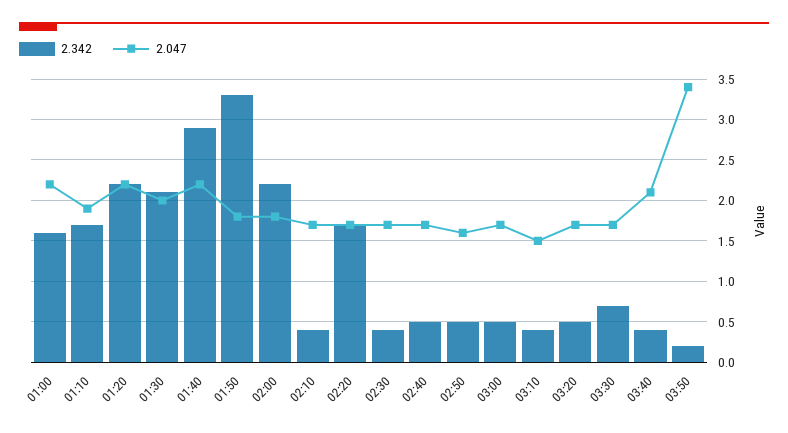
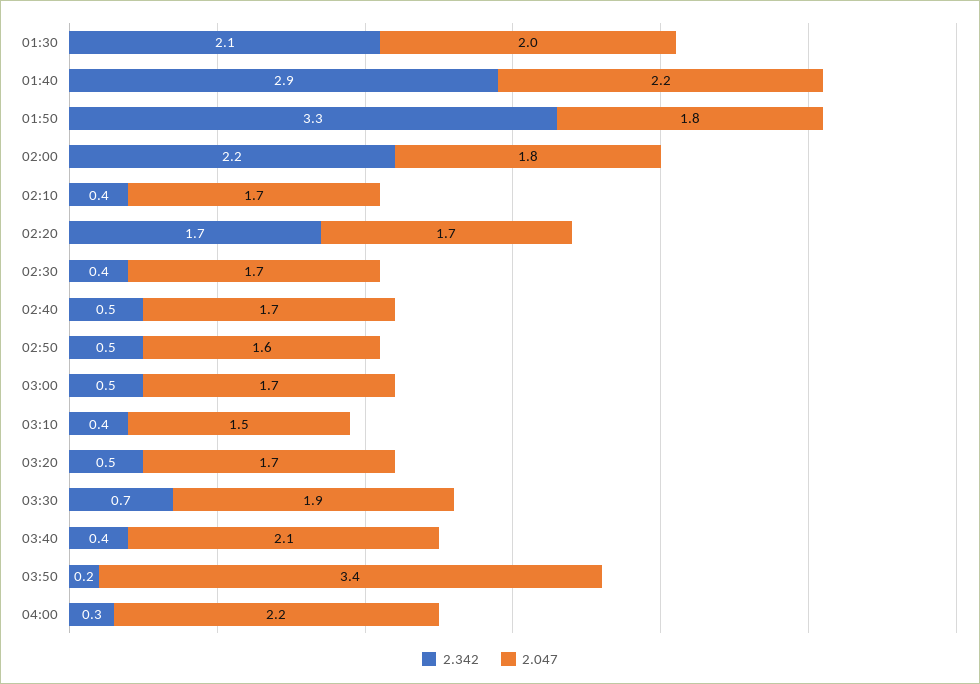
2.342, 01:00: 1.6 -> none
2.047, 01:00: 2.2 -> none
2.342, 01:10: 1.7 -> none
2.047, 01:10: 1.9 -> none
2.342, 01:20: 2.2 -> none
2.047, 01:20: 2.2 -> none
2.047, 03:30: 1.7 -> 1.9
2.342, 04:00: none -> 0.3
2.047, 04:00: none -> 2.2

